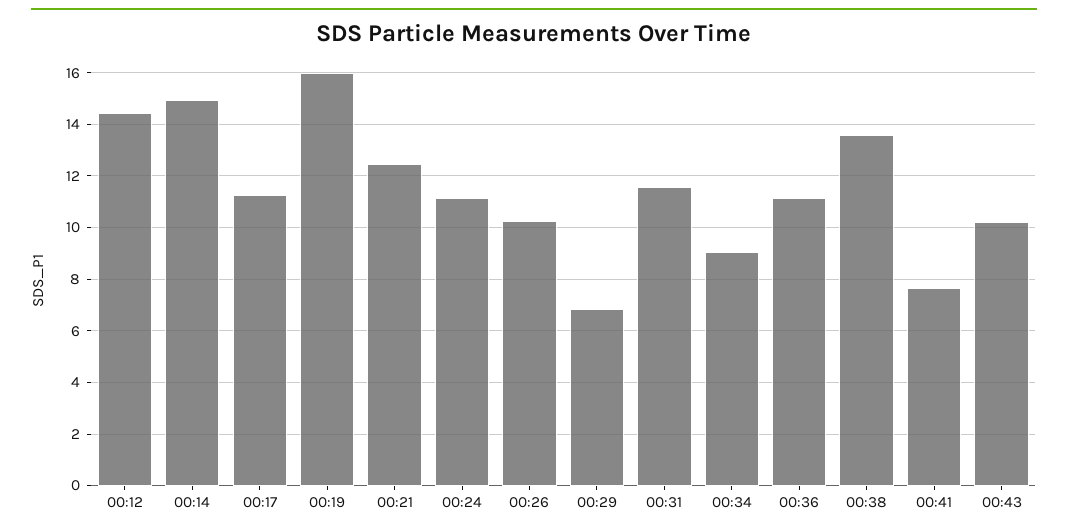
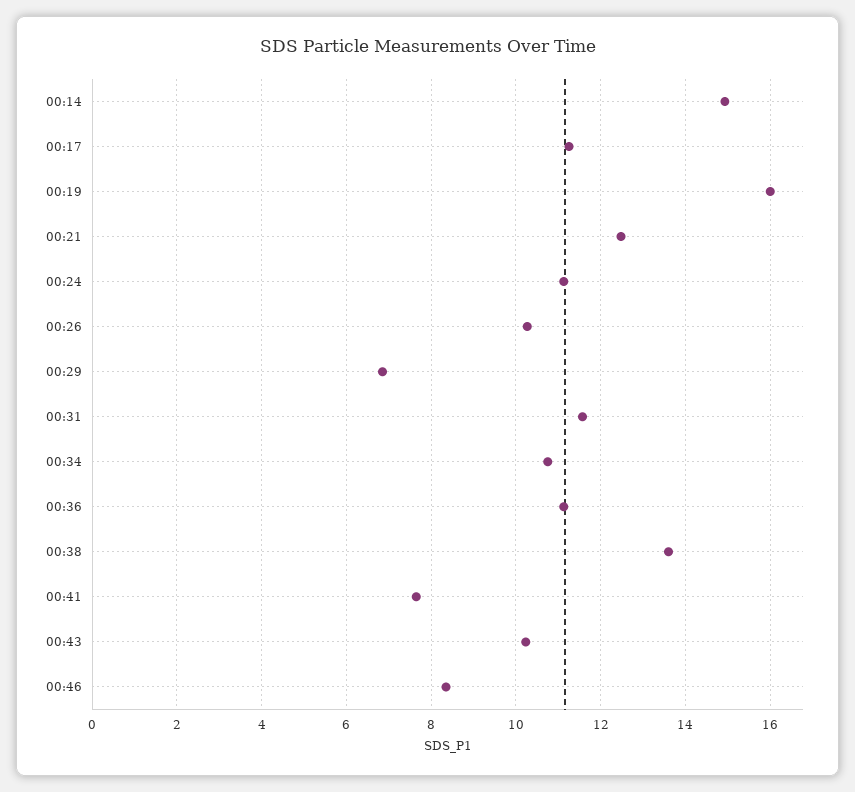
00:12: 14.5 -> none
00:34: 9 -> 10.8
00:46: none -> 8.4

